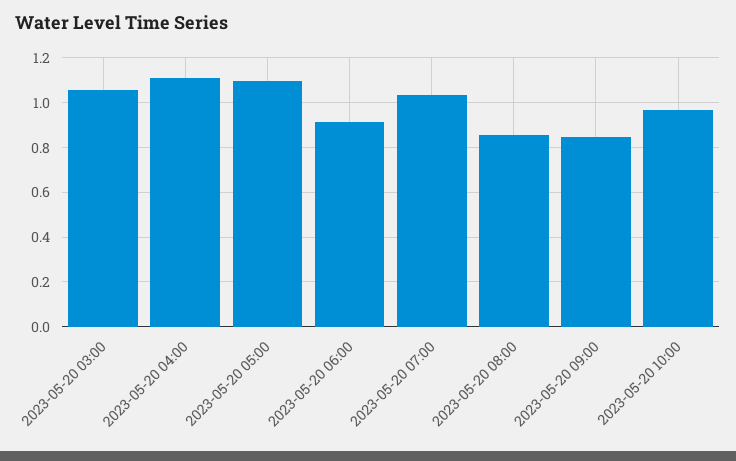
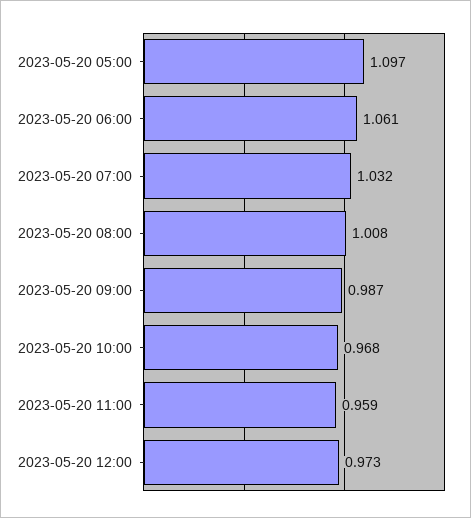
2023-05-20 03:00: 1.05 -> none
2023-05-20 04:00: 1.1 -> none
2023-05-20 06:00: 0.9 -> 1.061
2023-05-20 08:00: 0.85 -> 1.008
2023-05-20 09:00: 0.85 -> 0.987
2023-05-20 11:00: none -> 0.959
2023-05-20 12:00: none -> 0.973

